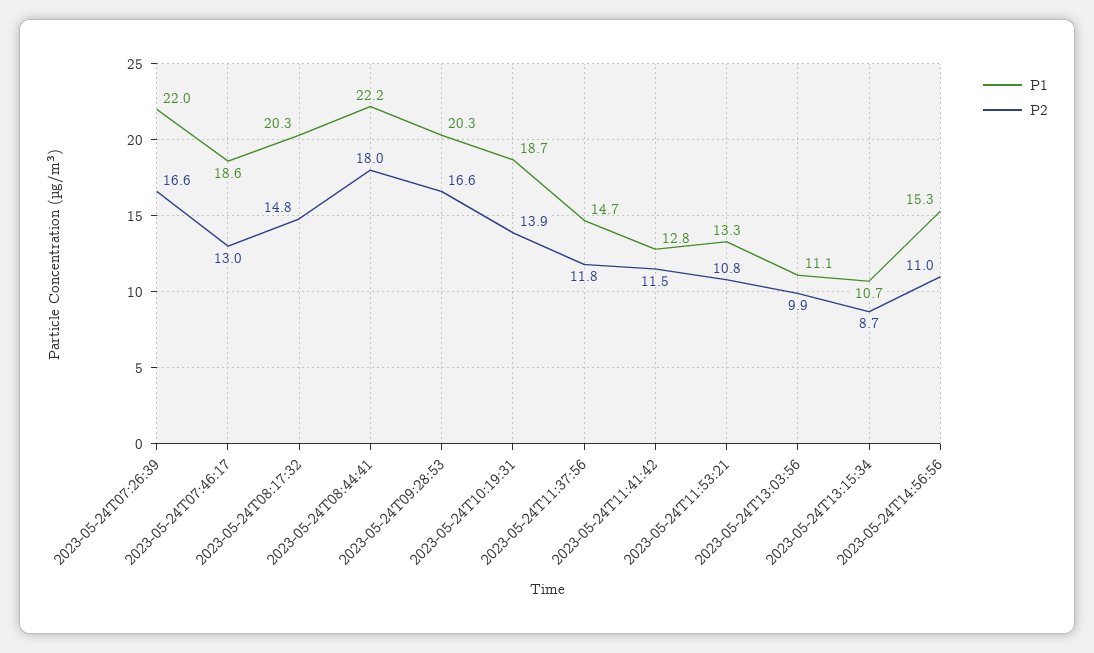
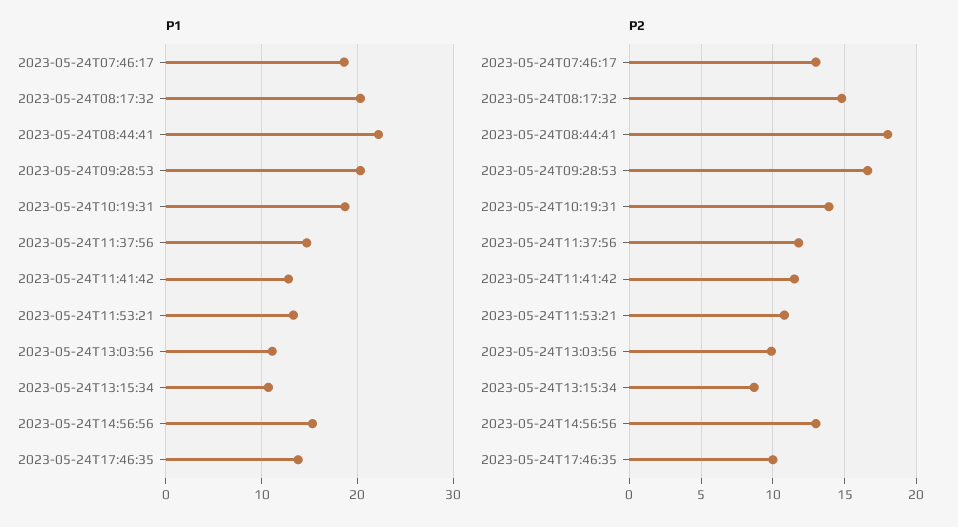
P1, 2023-05-24T07:26:39: 22 -> none
P2, 2023-05-24T07:26:39: 16.6 -> none
P2, 2023-05-24T14:56:56: 11 -> 13
P1, 2023-05-24T17:46:35: none -> 14
P2, 2023-05-24T17:46:35: none -> 10

